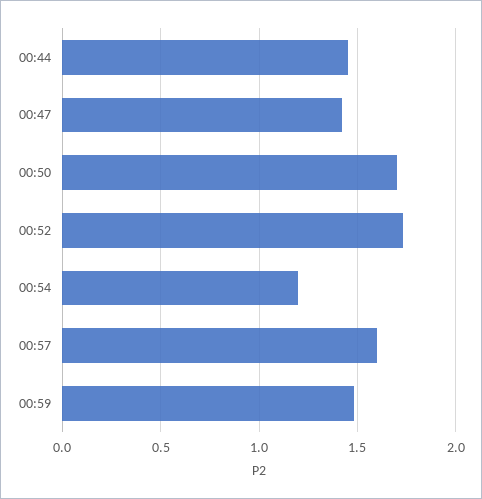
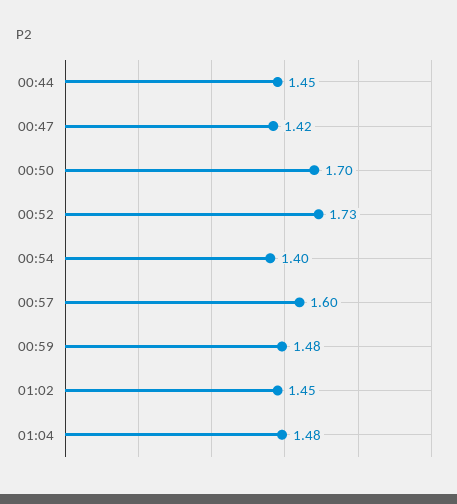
00:54: 1.2 -> 1.4
01:02: none -> 1.45
01:04: none -> 1.48

